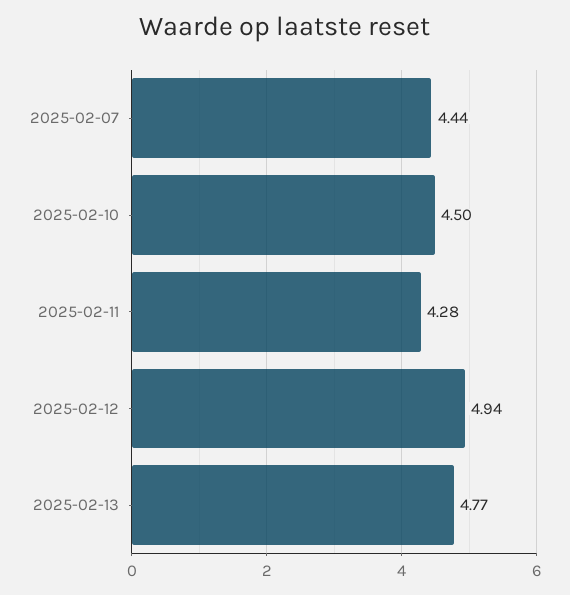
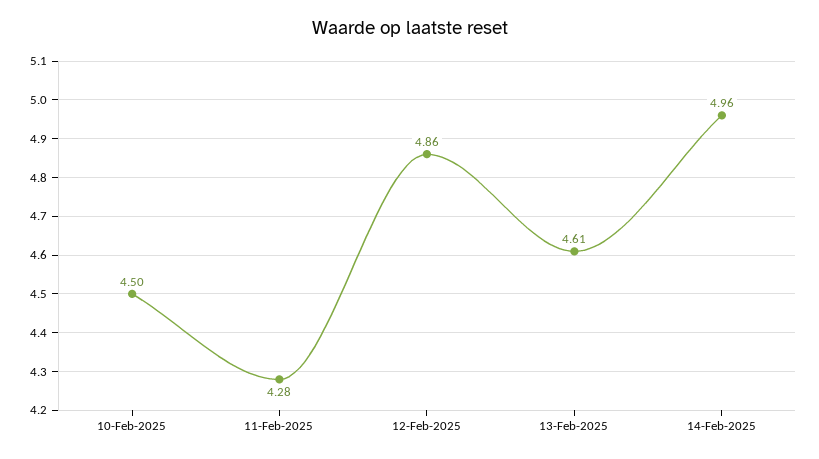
2025-02-07: 4.44 -> none
2025-02-12: 4.94 -> 4.86
2025-02-13: 4.77 -> 4.61
14-Feb-2025: none -> 4.96

